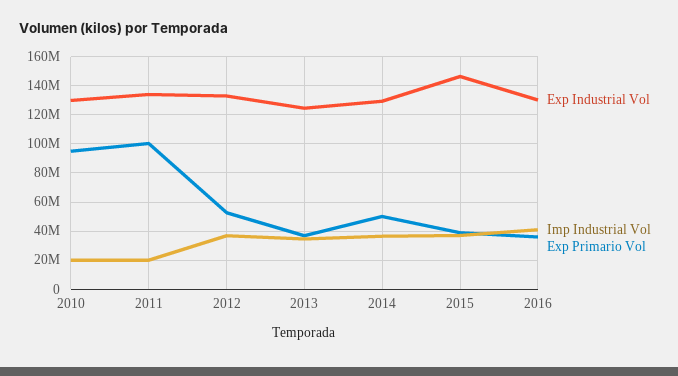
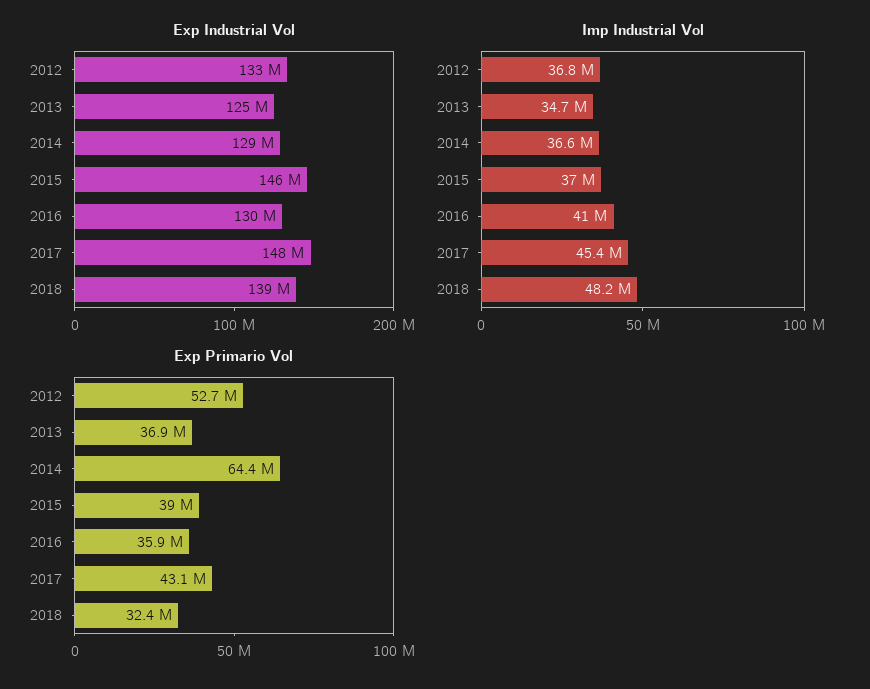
Exp Industrial Vol, 2010: 130000000 -> none
Imp Industrial Vol, 2010: 20000000 -> none
Exp Primario Vol, 2010: 95000000 -> none
Exp Industrial Vol, 2011: 135000000 -> none
Imp Industrial Vol, 2011: 20000000 -> none
Exp Primario Vol, 2011: 100000000 -> none
Exp Primario Vol, 2014: 50000000 -> 64400000
Exp Industrial Vol, 2017: none -> 148000000
Exp Industrial Vol, 2018: none -> 139000000
Imp Industrial Vol, 2017: none -> 45400000
Imp Industrial Vol, 2018: none -> 48200000
Exp Primario Vol, 2017: none -> 43100000
Exp Primario Vol, 2018: none -> 32400000

